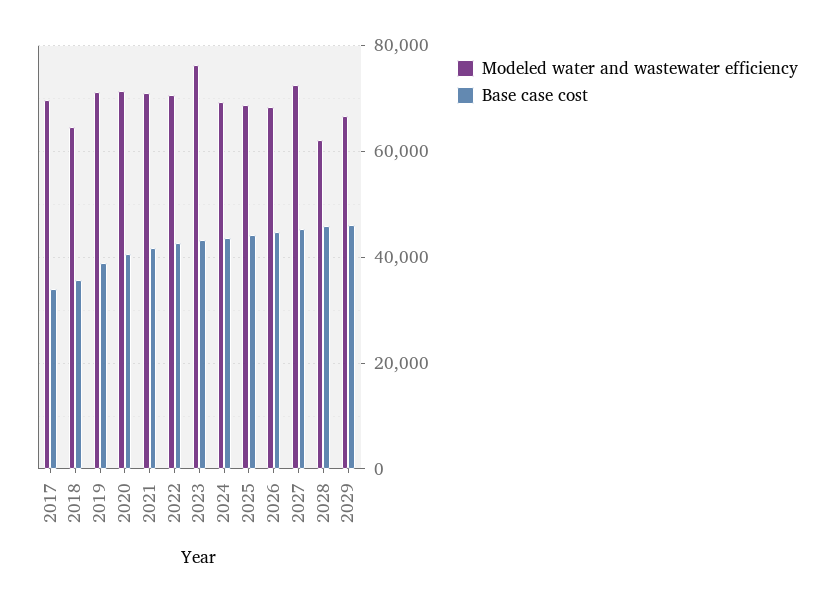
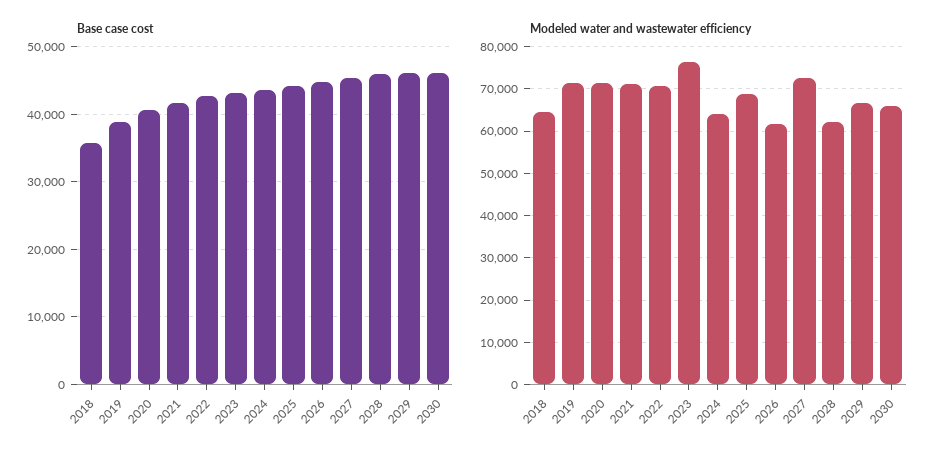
Modeled water and wastewater efficiency, 2017: 70000 -> none
Base case cost, 2017: 34000 -> none
Modeled water and wastewater efficiency, 2024: 70000 -> 64000
Modeled water and wastewater efficiency, 2026: 68000 -> 62000
Base case cost, 2030: none -> 46000
Modeled water and wastewater efficiency, 2030: none -> 66000

